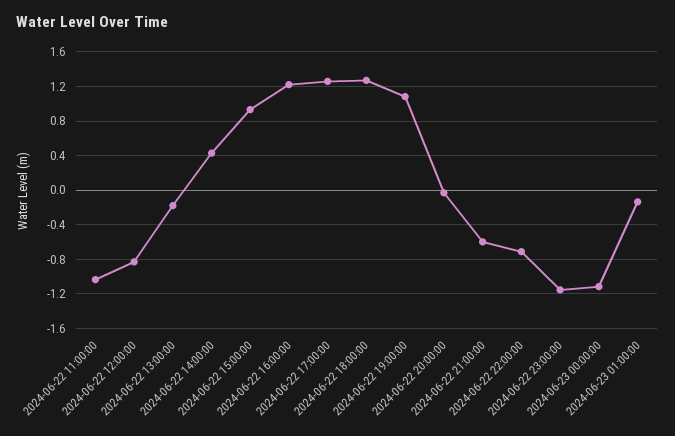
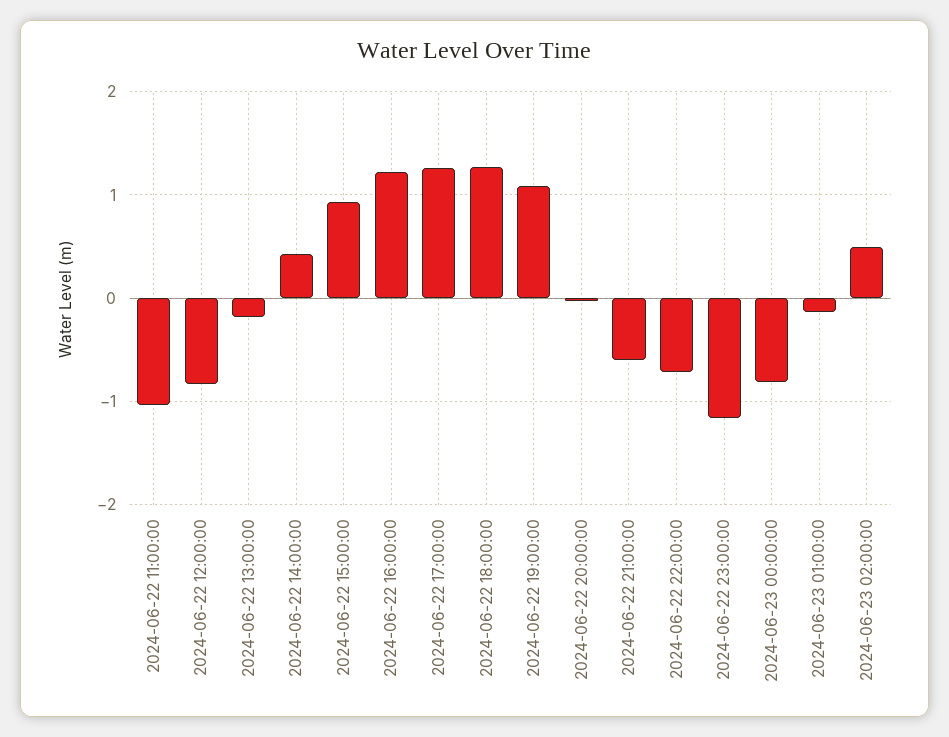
2024-06-23 00:00:00: -1.1 -> -0.8
2024-06-23 02:00:00: none -> 0.5

